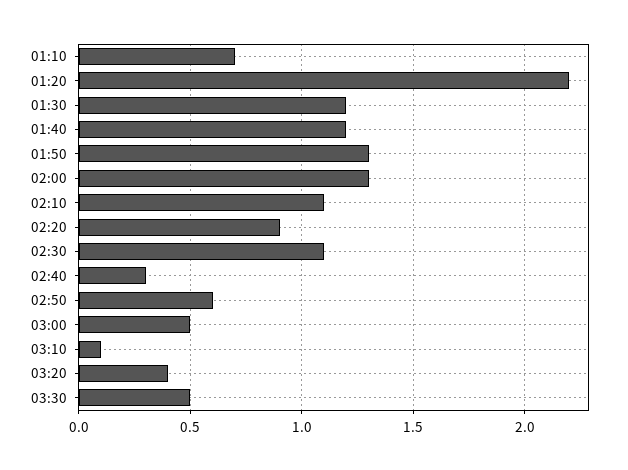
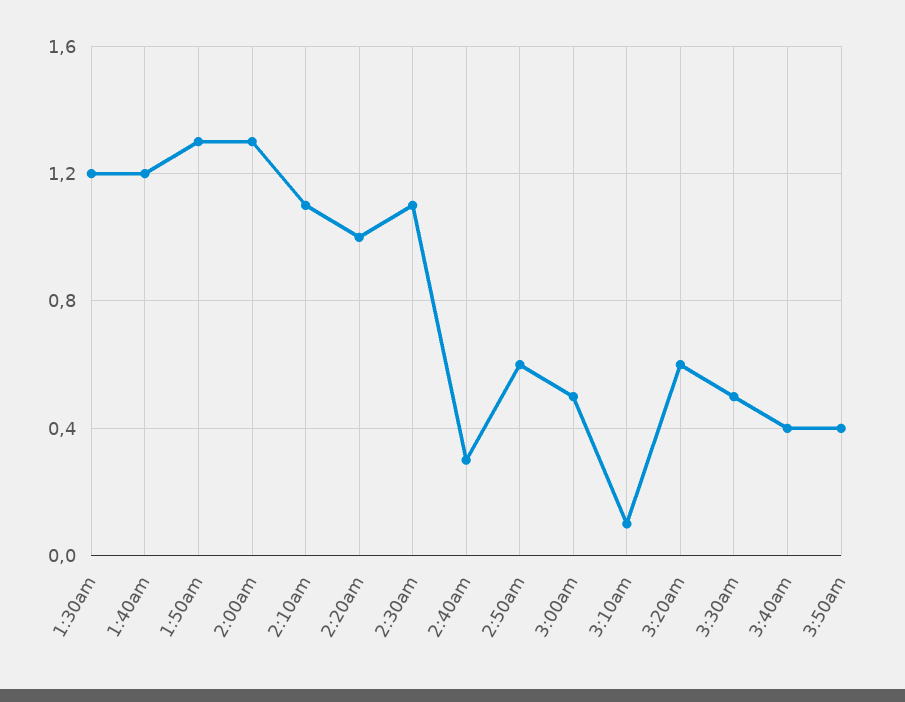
01:10: 0.7 -> none
01:20: 2.2 -> none
02:20: 0.9 -> 1
03:20: 0.4 -> 0.6
3:40am: none -> 0.4
3:50am: none -> 0.4

